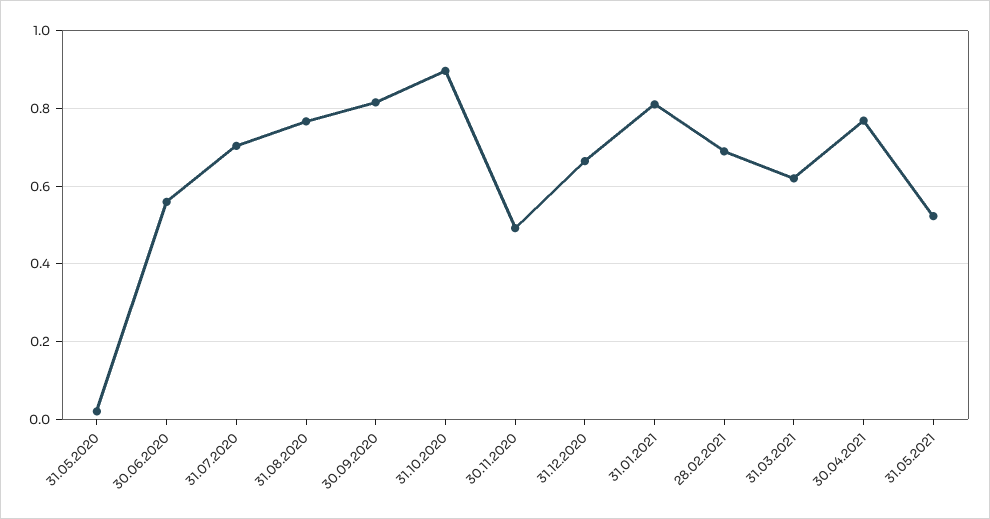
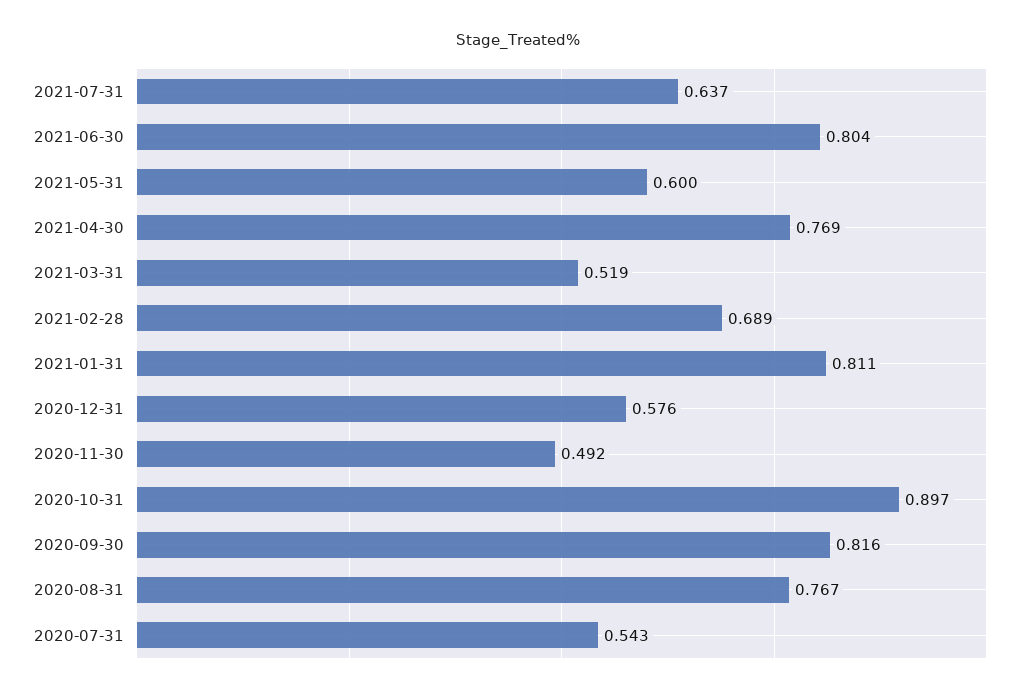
31.05.2020: 0.02 -> none
30.06.2020: 0.56 -> none
31.07.2020: 0.7 -> 0.543
31.12.2020: 0.66 -> 0.576
31.03.2021: 0.62 -> 0.519
31.05.2021: 0.52 -> 0.6
2021-07-31: none -> 0.637
2021-06-30: none -> 0.804

